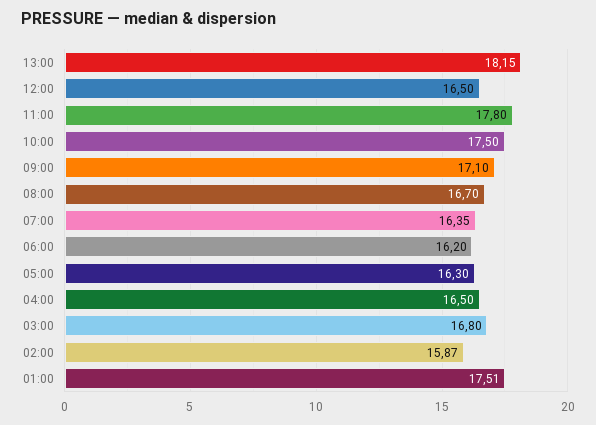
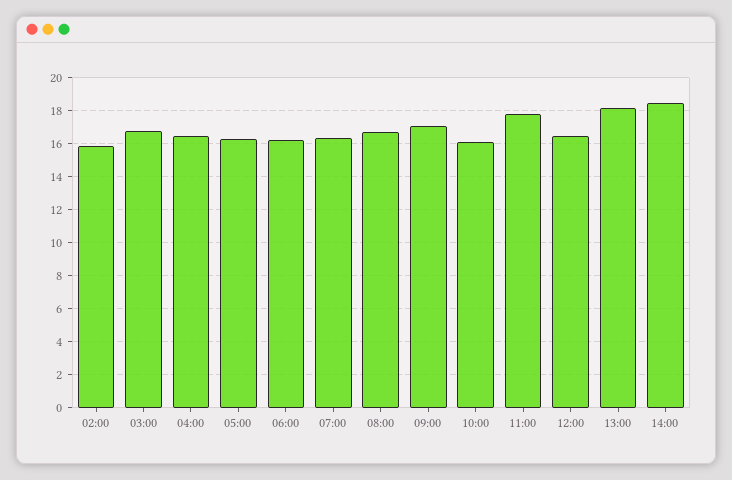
10:00: 17.5 -> 16
01:00: 17.51 -> none
14:00: none -> 18.5

